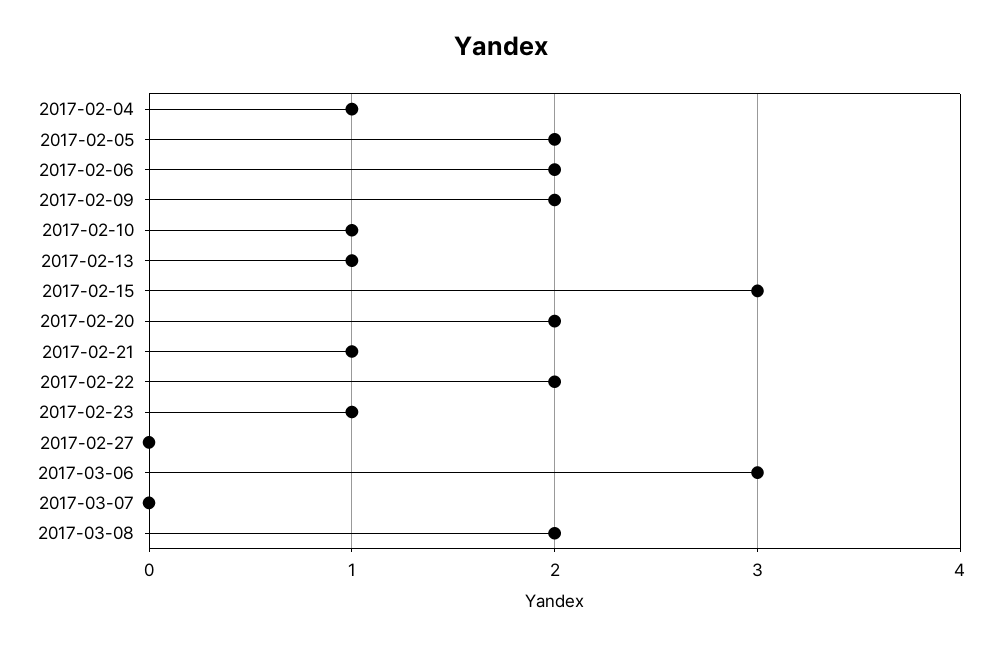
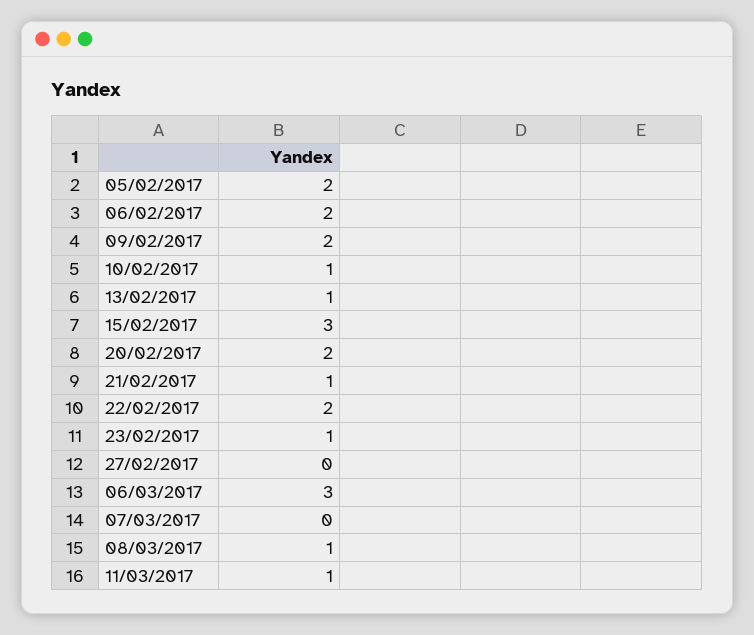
2017-02-04: 1 -> none
2017-03-08: 2 -> 1
11/03/2017: none -> 1

